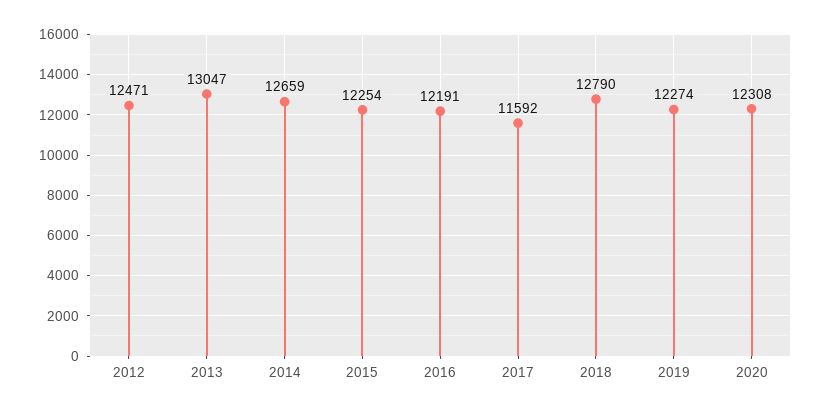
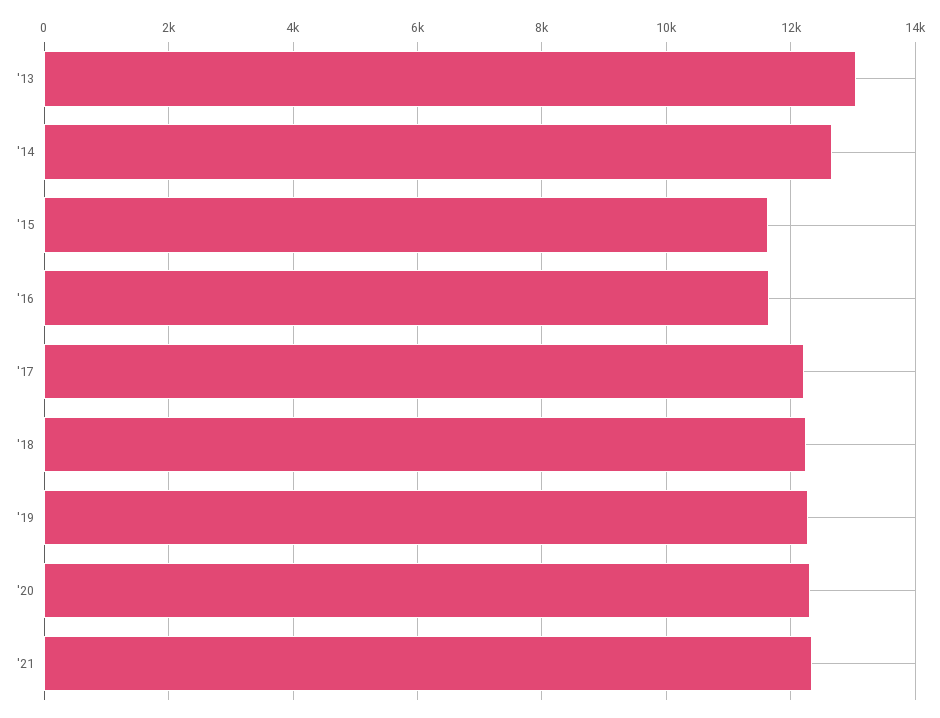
2012: 12471 -> none
2015: 12254 -> 11600
2016: 12191 -> 11600
2017: 11592 -> 12200
2018: 12790 -> 12200
'21: none -> 12400

